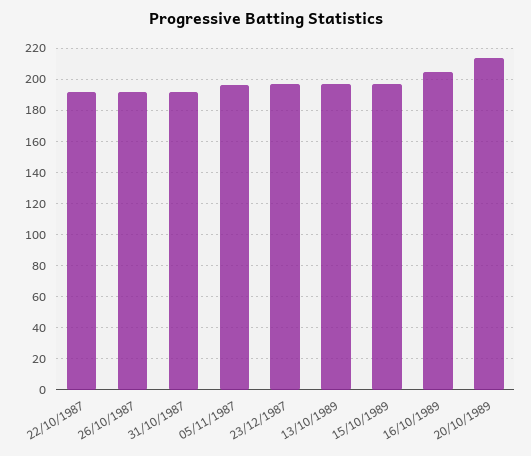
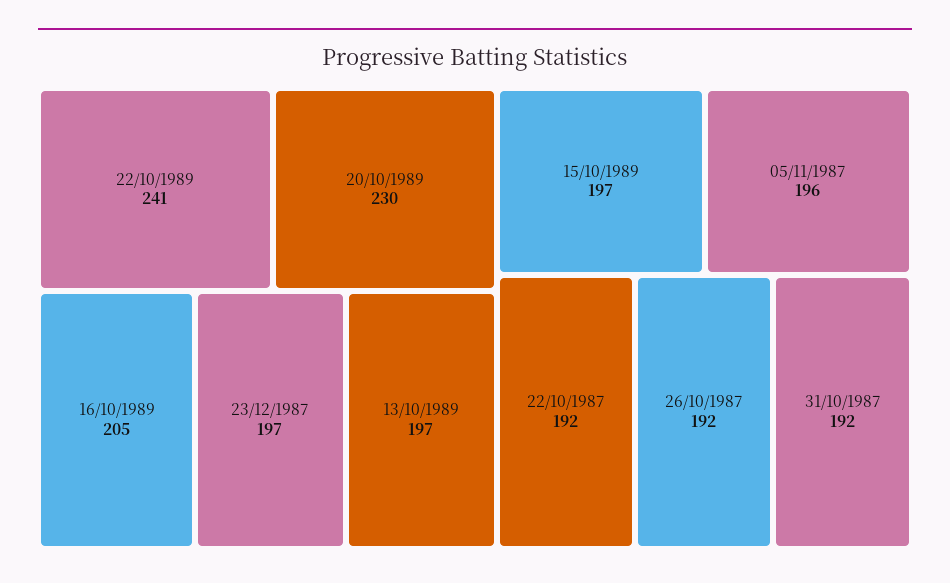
20/10/1989: 215 -> 230
22/10/1989: none -> 241

